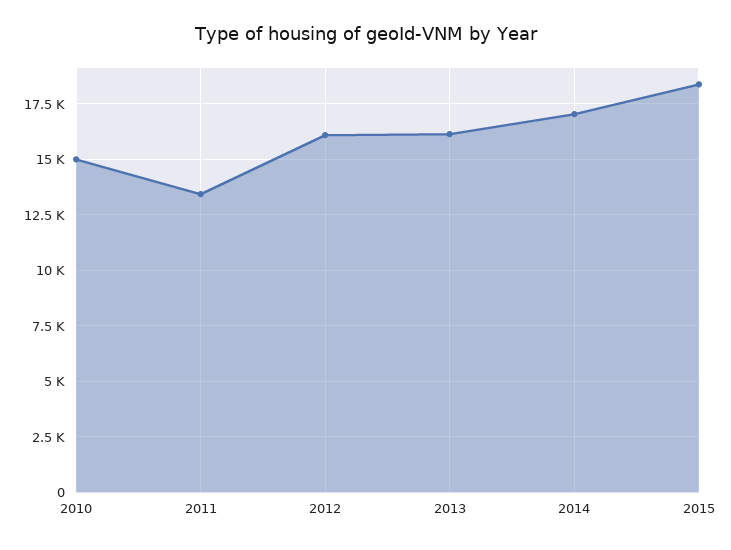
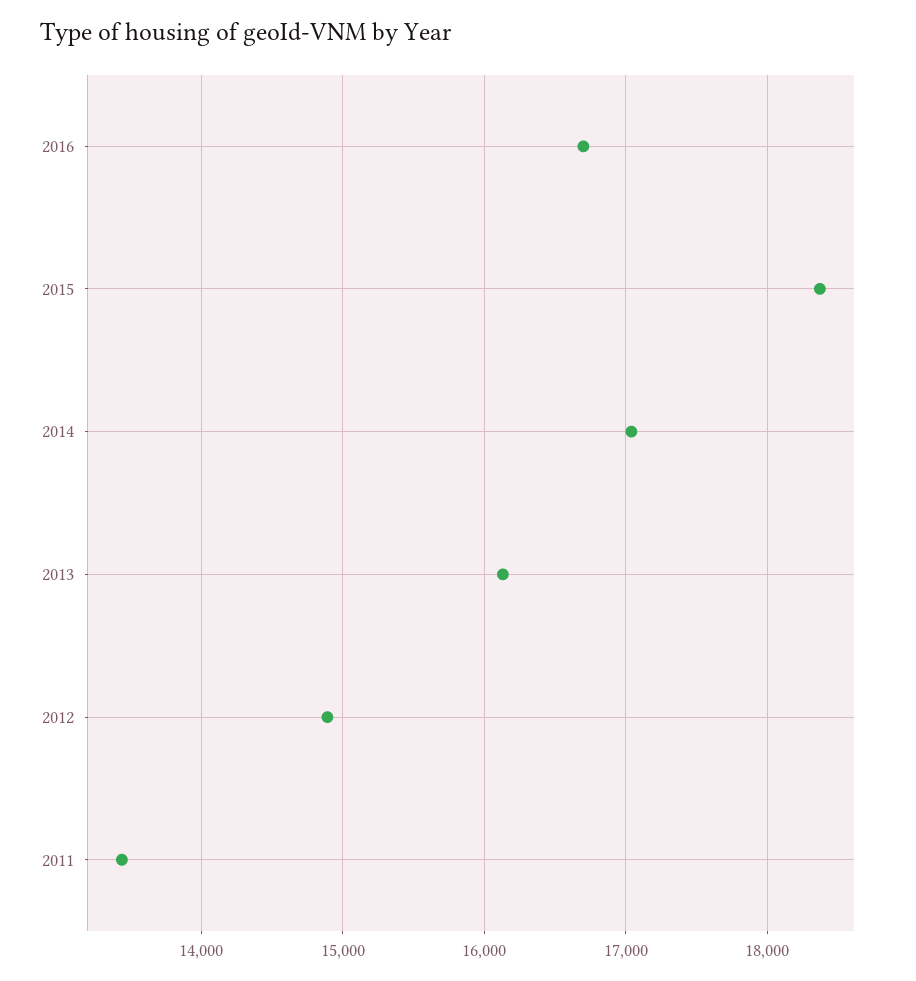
2010: 15000 -> none
2012: 16000 -> 14900
2016: none -> 16700

